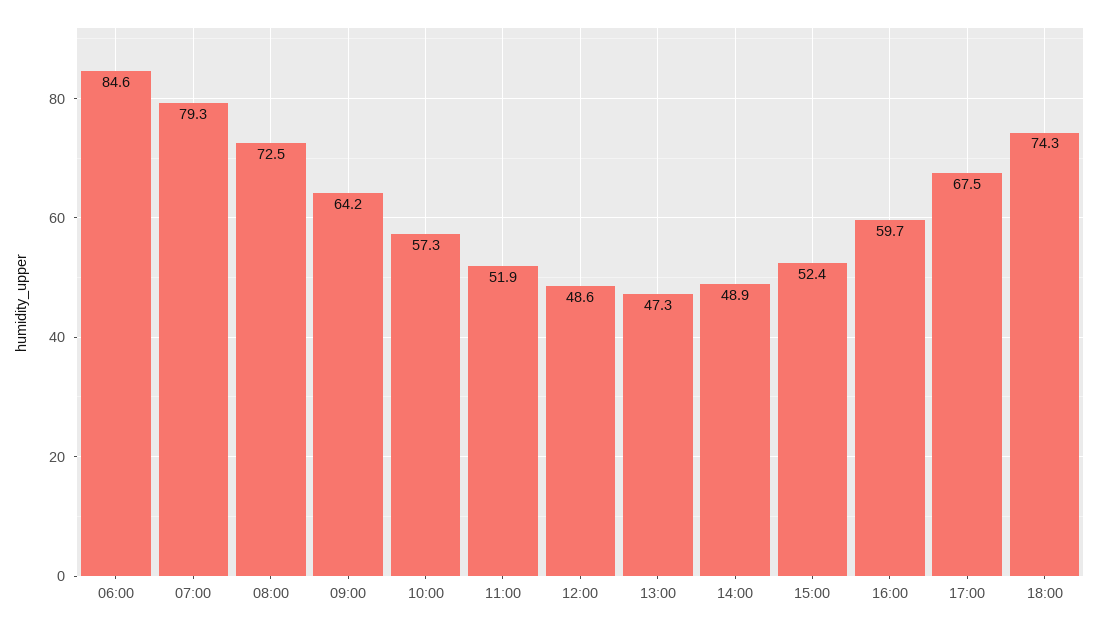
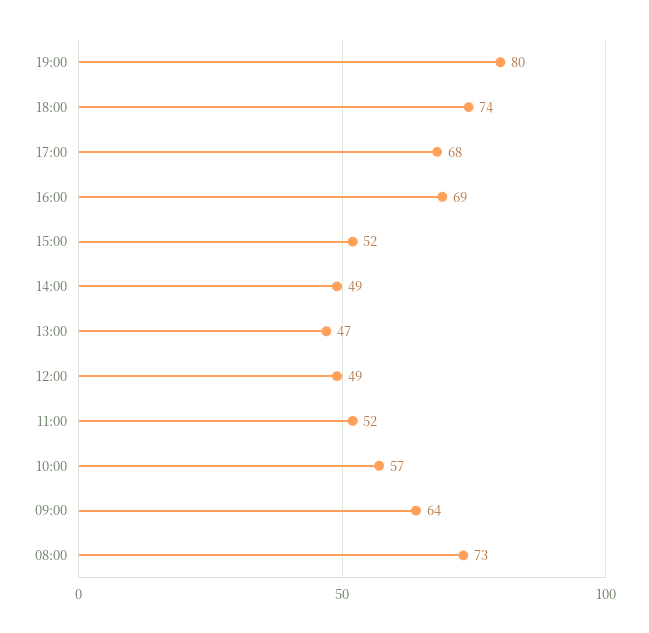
06:00: 84.6 -> none
07:00: 79.3 -> none
16:00: 59.7 -> 69
19:00: none -> 80

